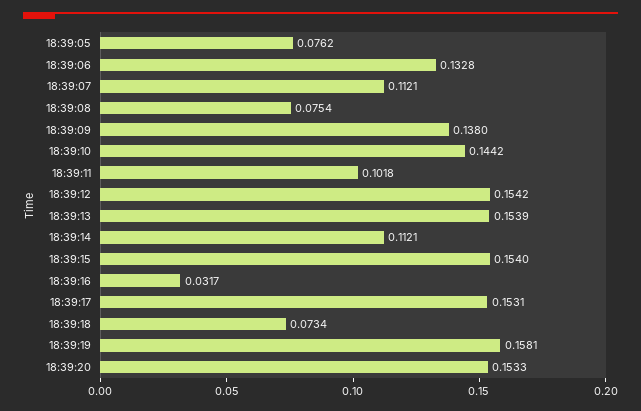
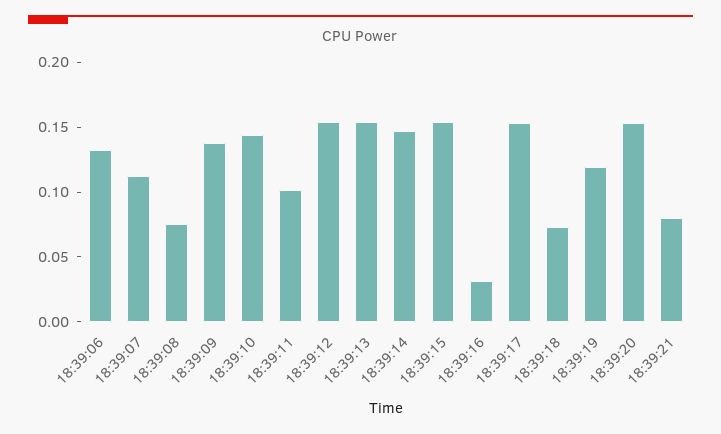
18:39:05: 0.0762 -> none
18:39:14: 0.1121 -> 0.15
18:39:19: 0.1581 -> 0.12
18:39:21: none -> 0.08

